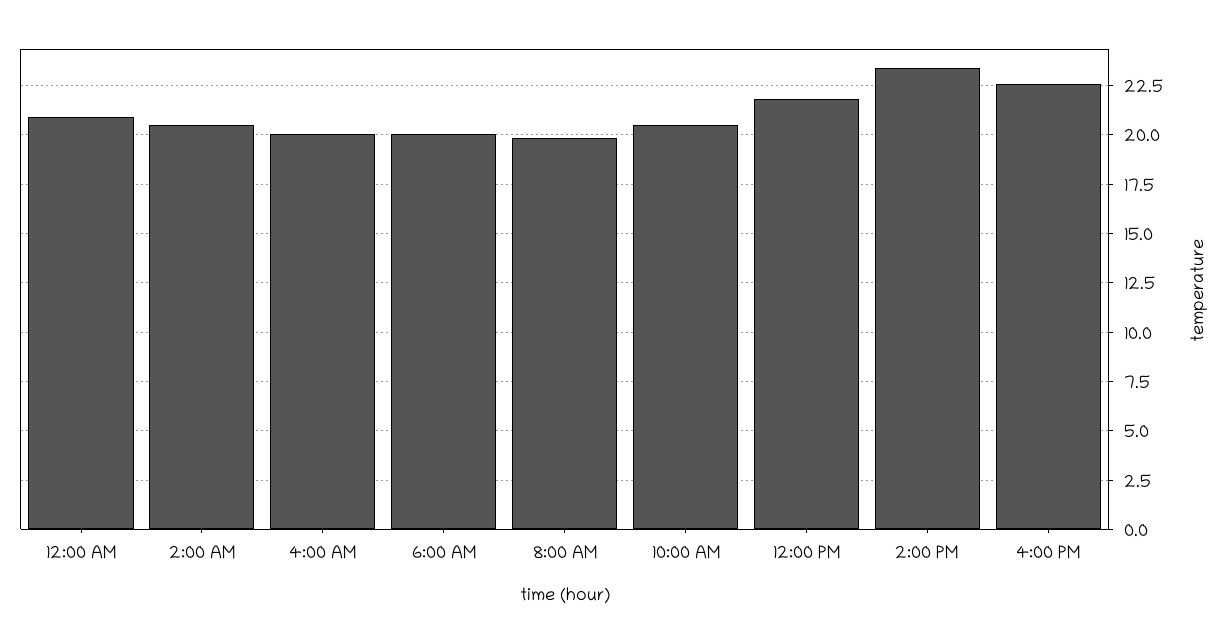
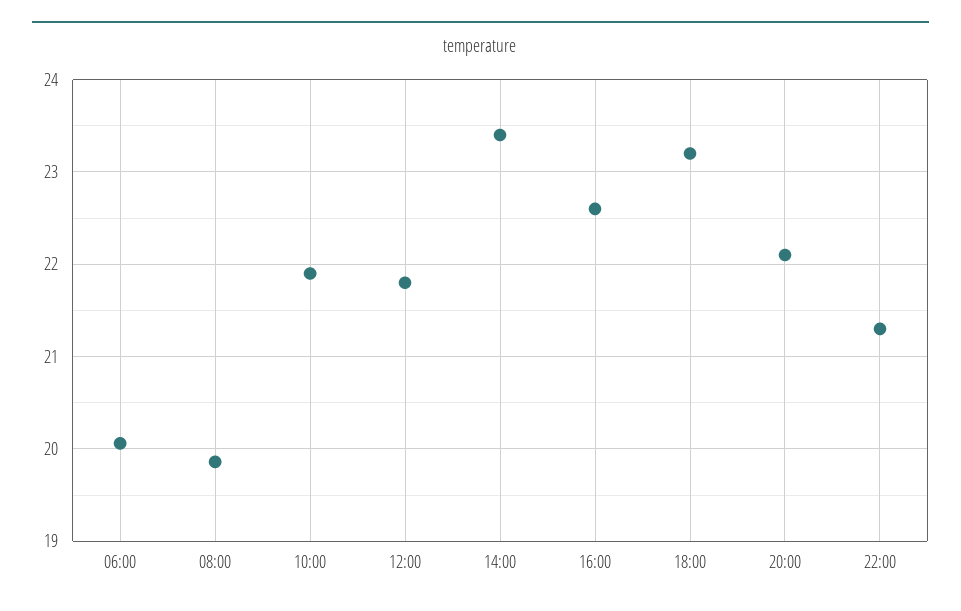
12:00 AM: 21 -> none
2:00 AM: 20.5 -> none
4:00 AM: 20 -> none
10:00 AM: 20.5 -> 21.9
18:00: none -> 23.2
20:00: none -> 22.1
22:00: none -> 21.3

